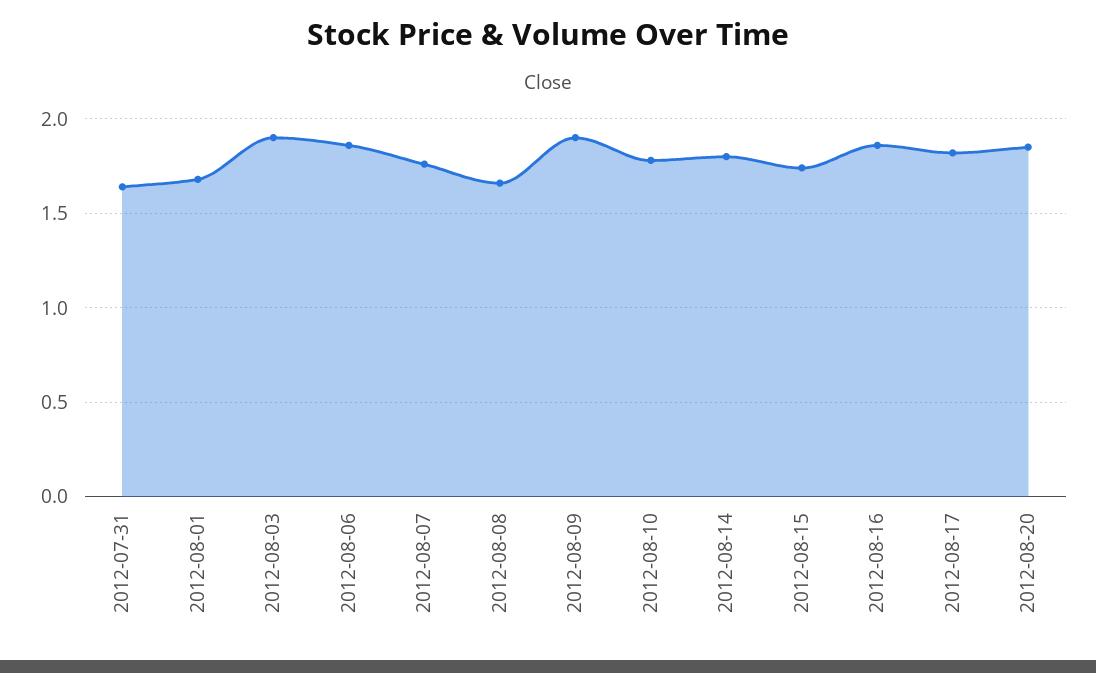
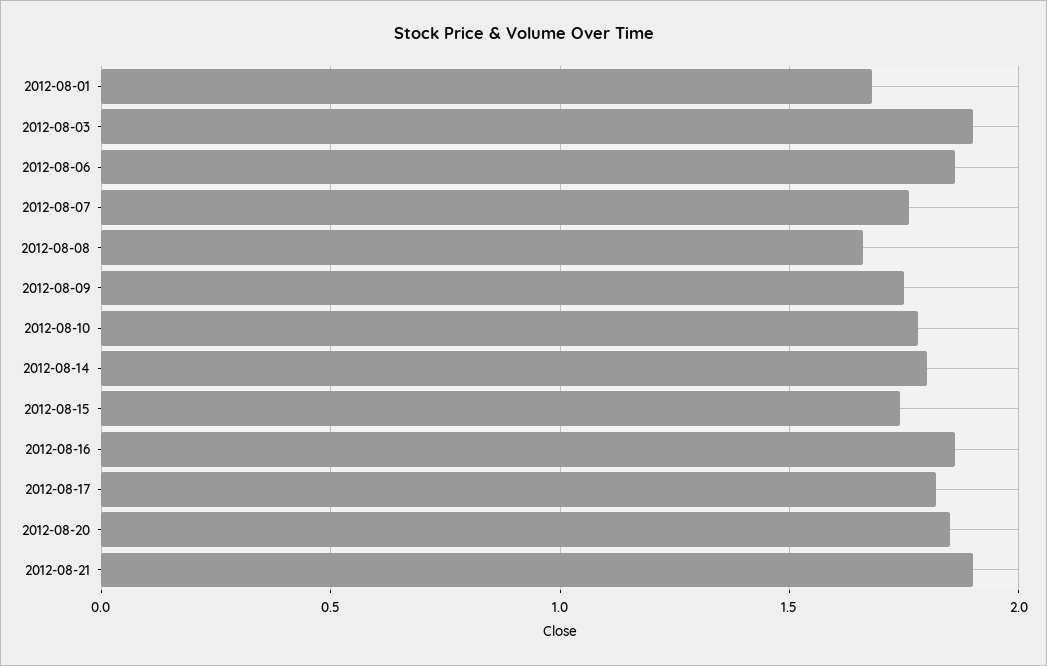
2012-07-31: 1.65 -> none
2012-08-09: 1.9 -> 1.75
2012-08-21: none -> 1.9

